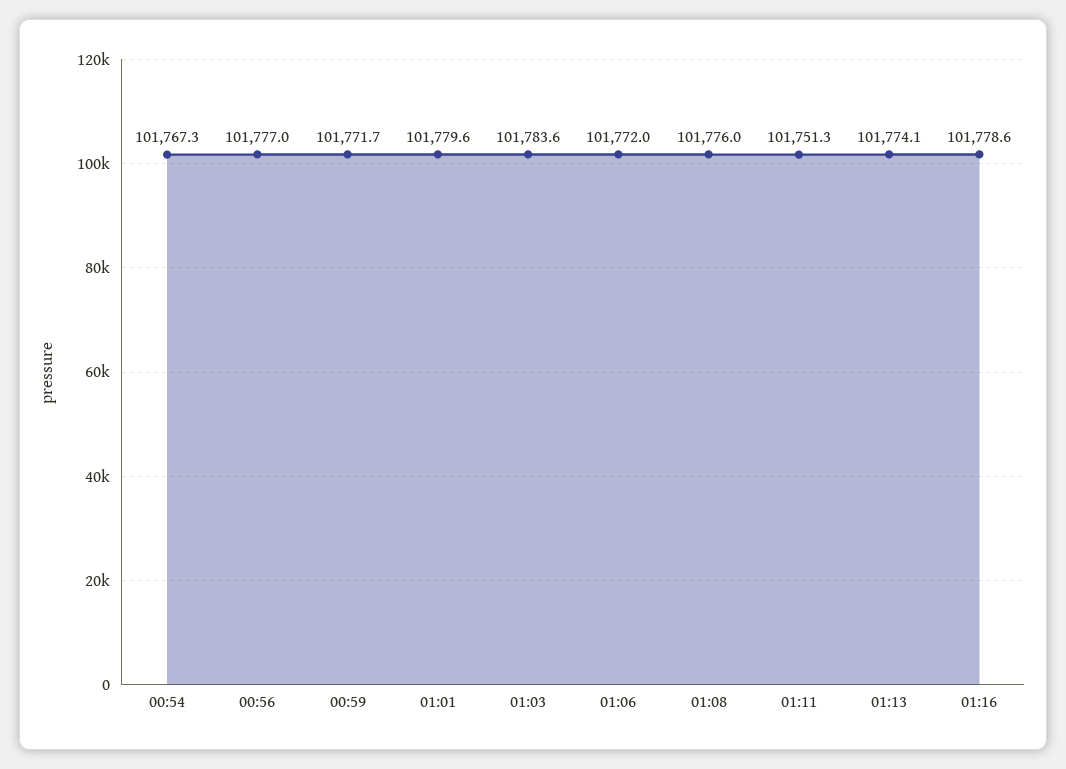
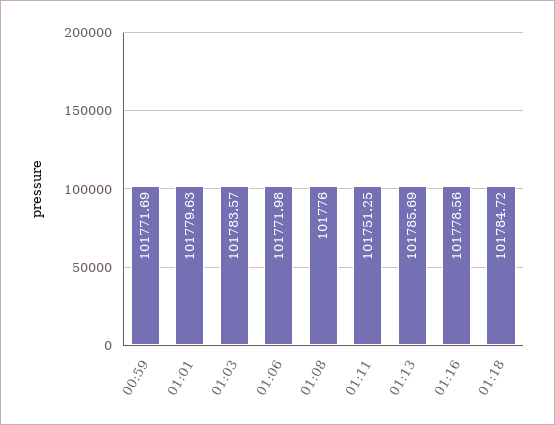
00:54: 101767.3 -> none
00:56: 101777 -> none
01:13: 101774.1 -> 101785.69
01:18: none -> 101784.72

